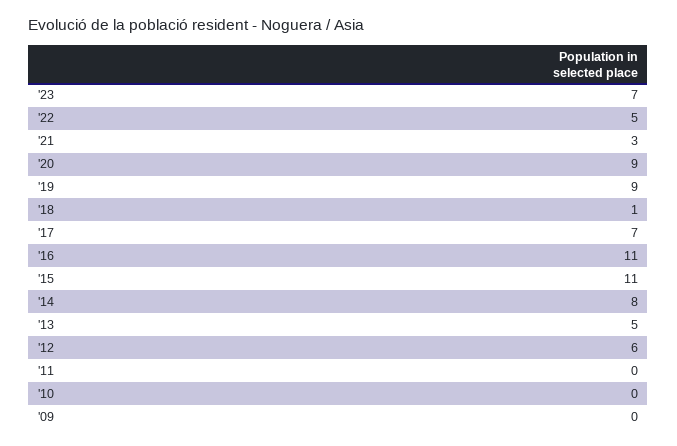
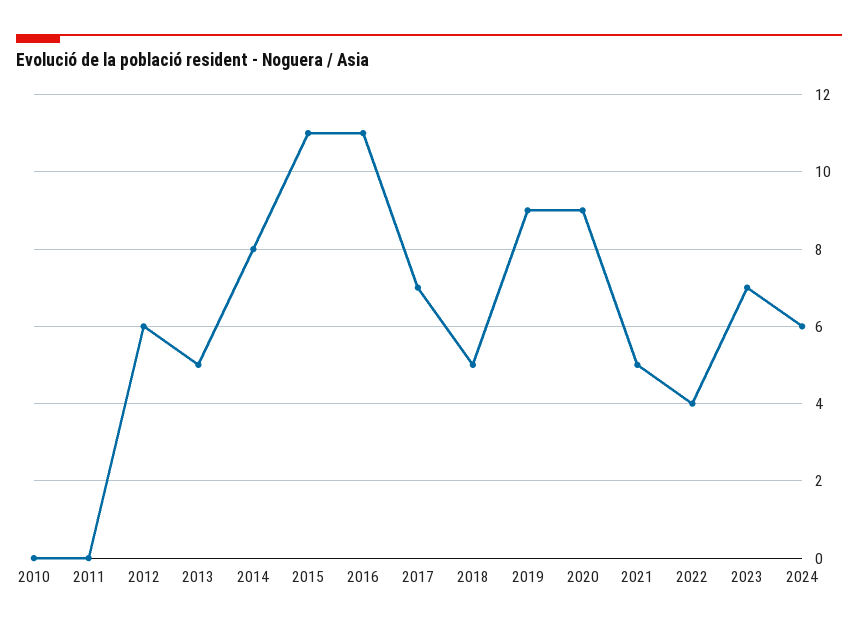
'22: 5 -> 4
'21: 3 -> 5
'18: 1 -> 5
'09: 0 -> none
2024: none -> 6

